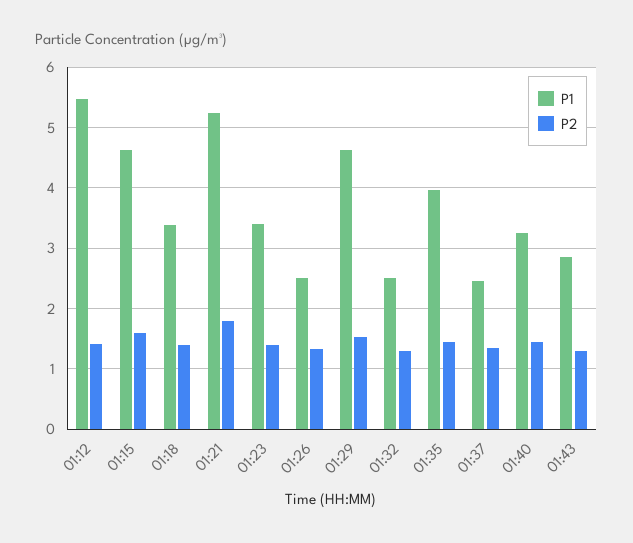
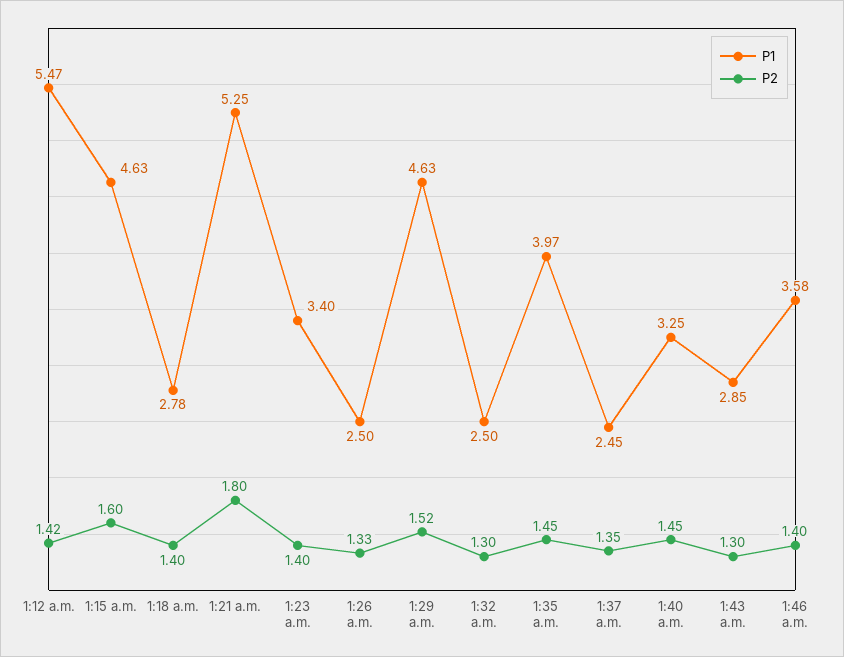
P1, 01:18: 3.4 -> 2.78
P1, 1:46 a.m.: none -> 3.58
P2, 1:46 a.m.: none -> 1.4

